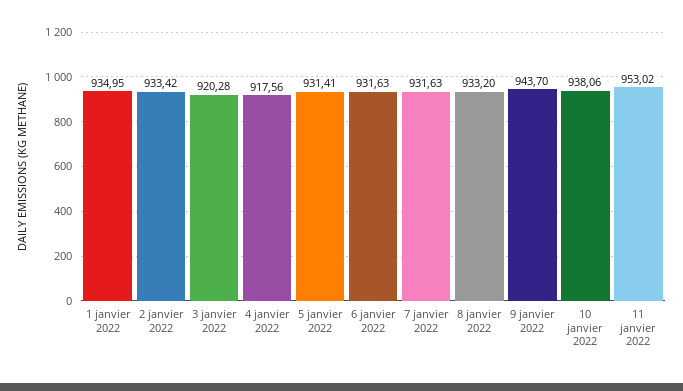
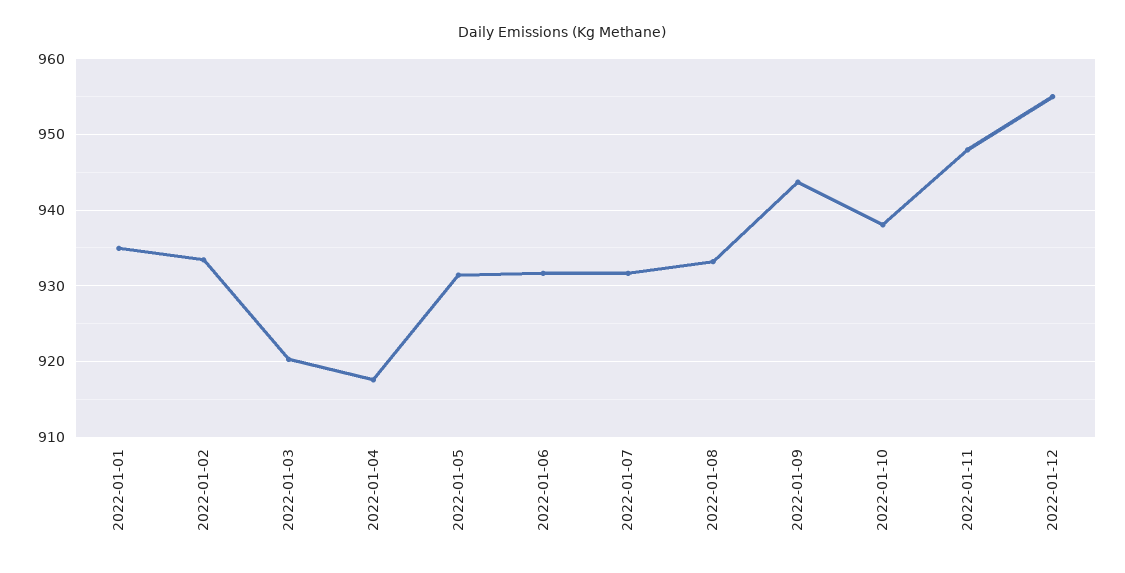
11 janvier 2022: 953.02 -> 948
2022-01-12: none -> 955

